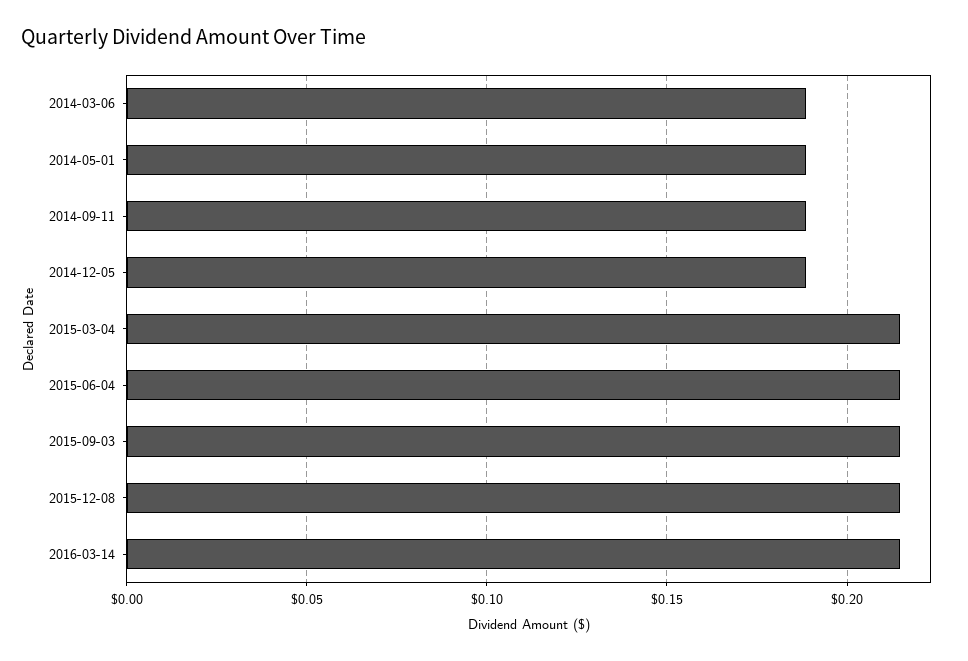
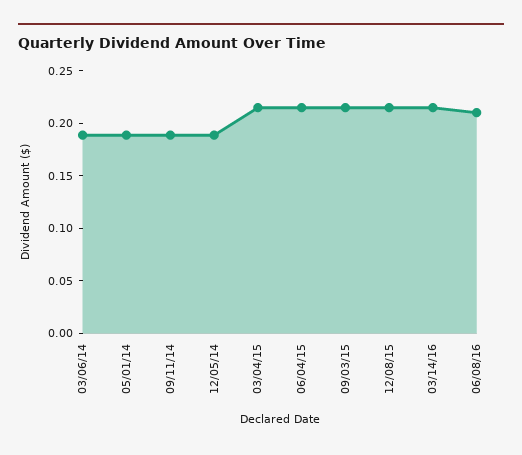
06/08/16: none -> 0.21

